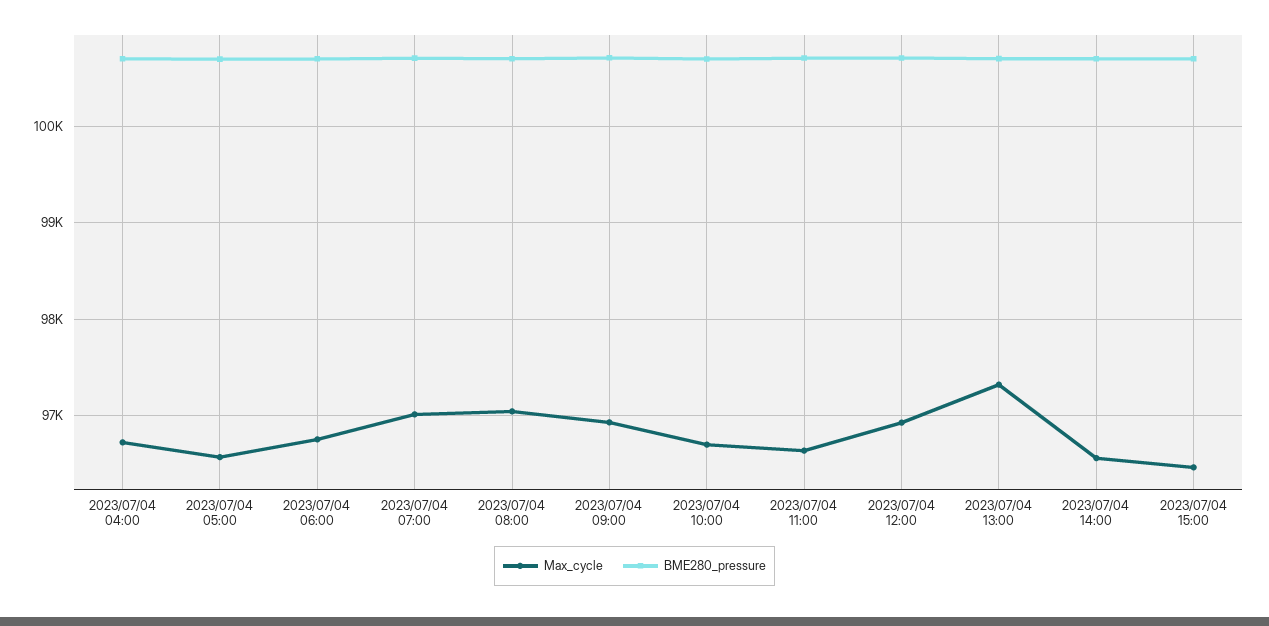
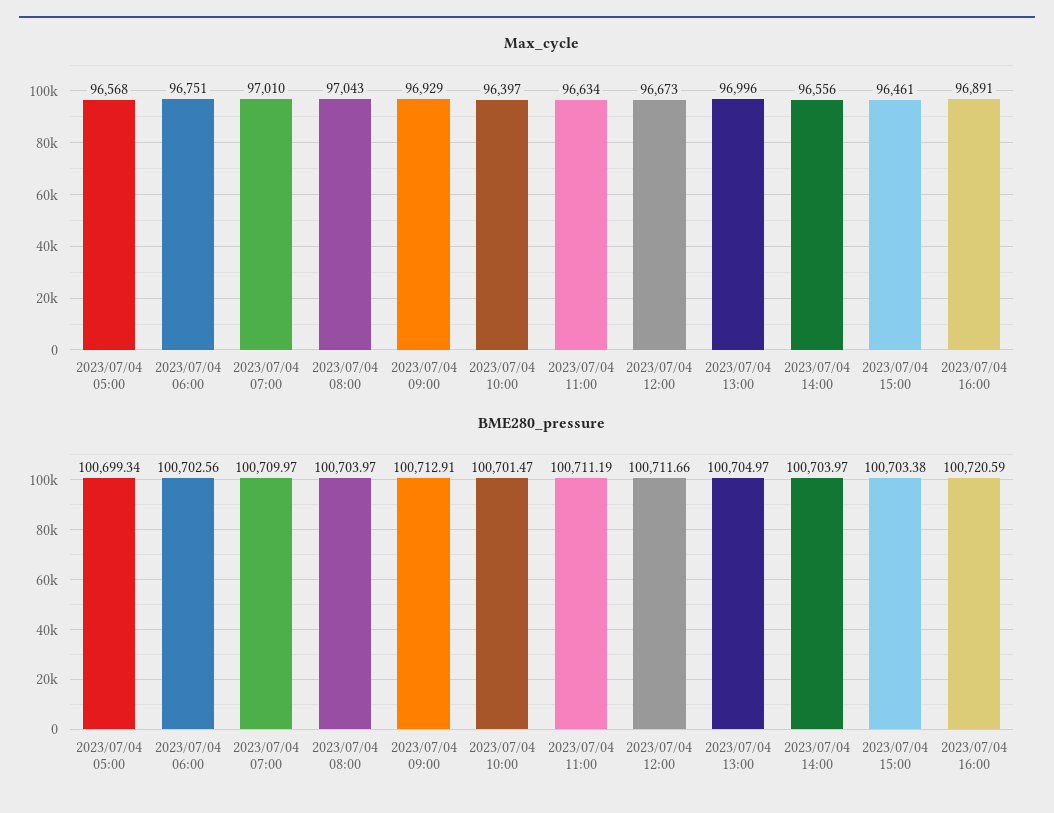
Max_cycle, 2023/07/04 04:00: 96700 -> none
BME280_pressure, 2023/07/04 04:00: 100700 -> none
Max_cycle, 2023/07/04 10:00: 96700 -> 96397
Max_cycle, 2023/07/04 12:00: 96900 -> 96673
Max_cycle, 2023/07/04 13:00: 97300 -> 96996
Max_cycle, 2023/07/04 16:00: none -> 96891
BME280_pressure, 2023/07/04 16:00: none -> 100720.59

